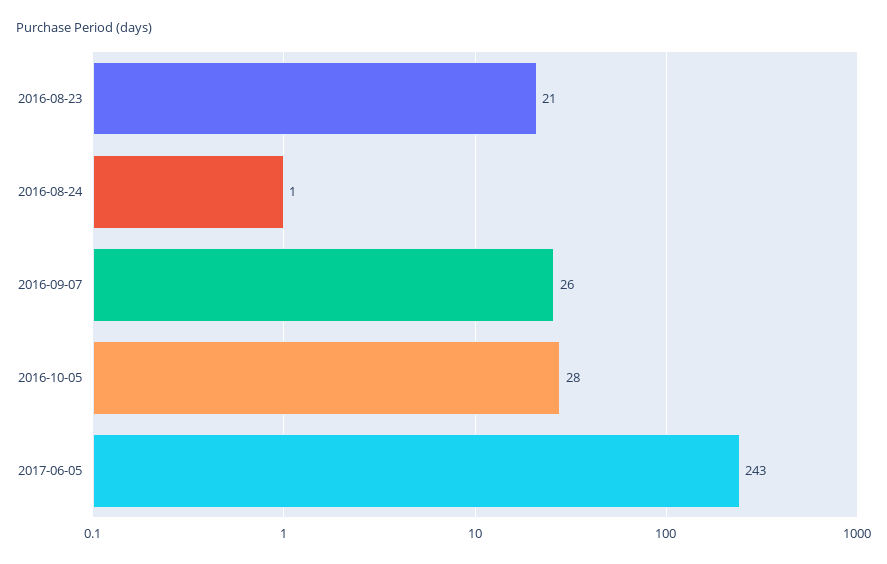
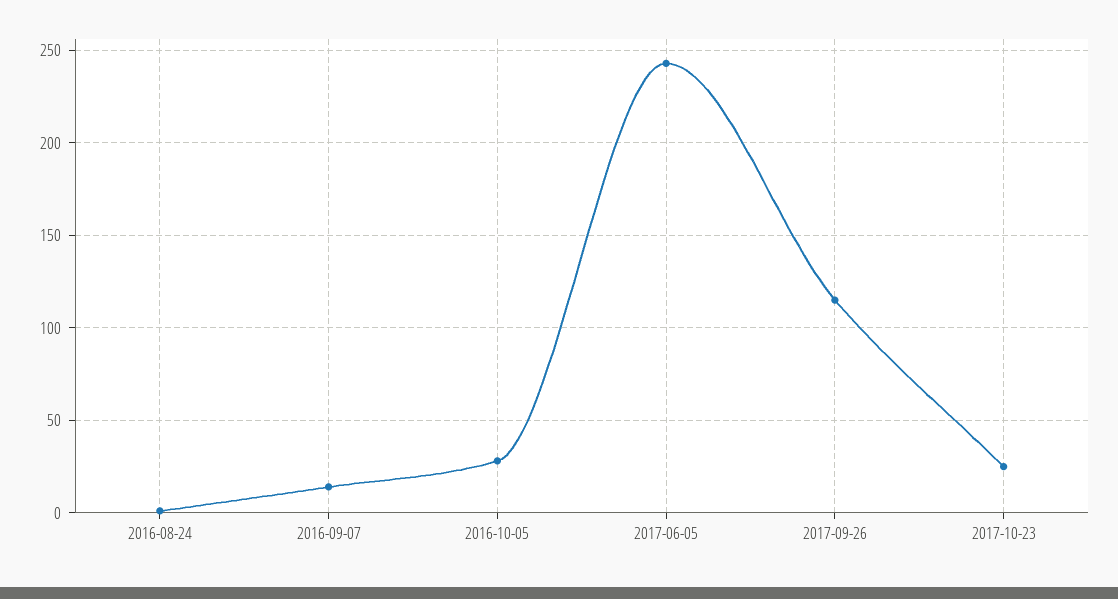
2016-08-23: 21 -> none
2016-09-07: 26 -> 15
2017-09-26: none -> 115
2017-10-23: none -> 25

